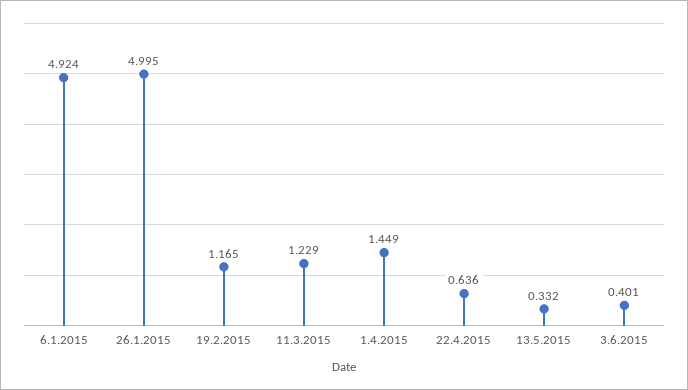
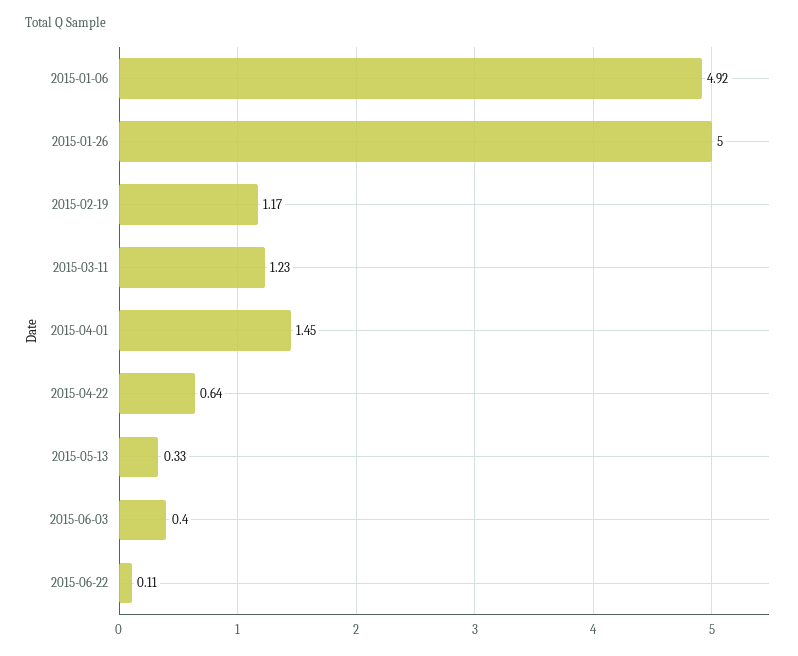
2015-06-22: none -> 0.11

